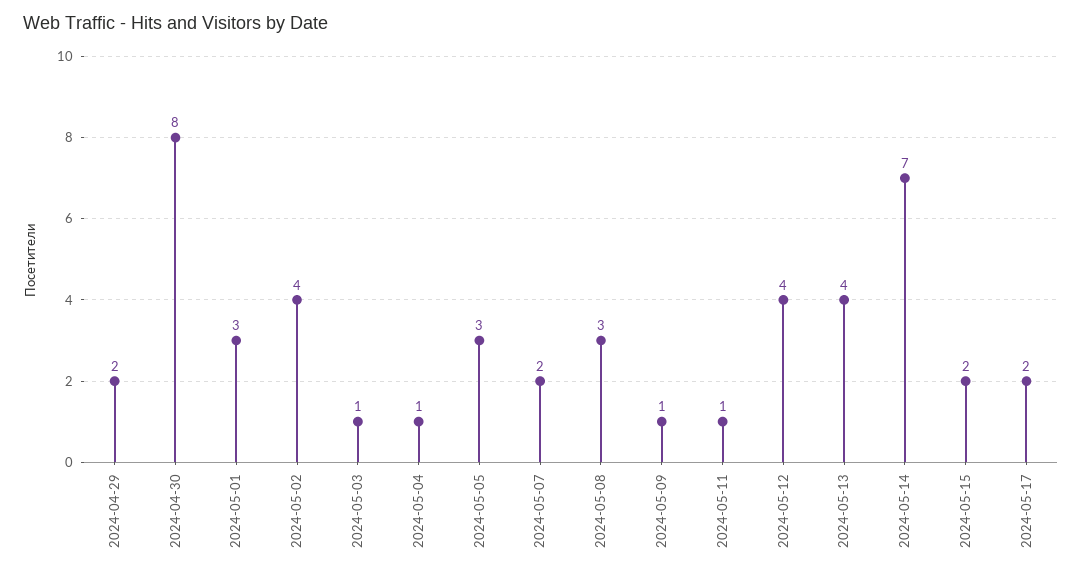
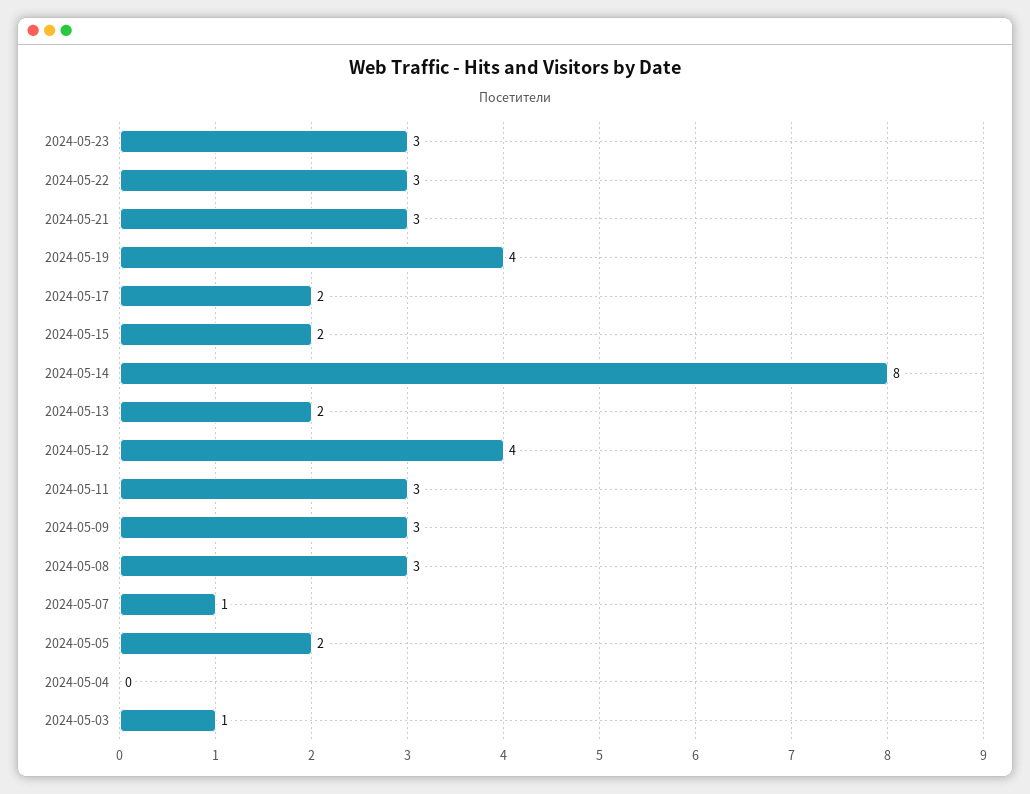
2024-04-29: 2 -> none
2024-04-30: 8 -> none
2024-05-01: 3 -> none
2024-05-02: 4 -> none
2024-05-04: 1 -> 0
2024-05-05: 3 -> 2
2024-05-07: 2 -> 1
2024-05-09: 1 -> 3
2024-05-11: 1 -> 3
2024-05-13: 4 -> 2
2024-05-14: 7 -> 8
2024-05-23: none -> 3
2024-05-22: none -> 3
2024-05-21: none -> 3
2024-05-19: none -> 4

